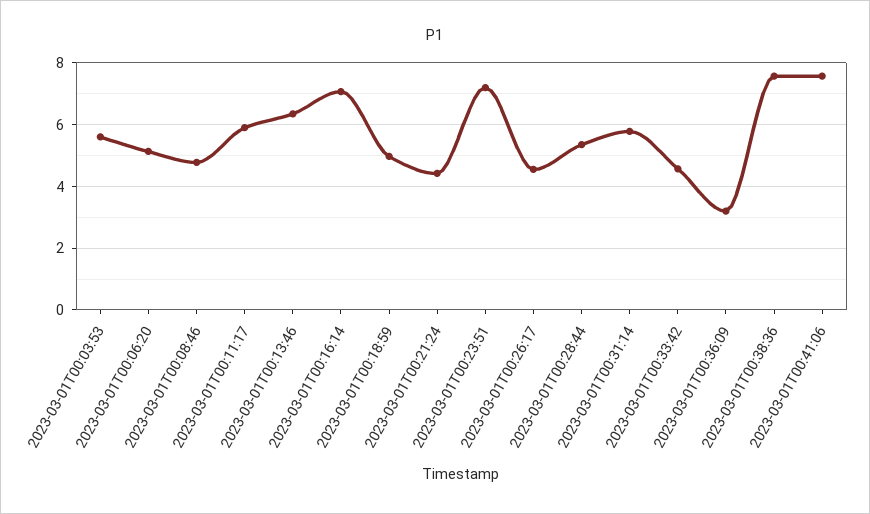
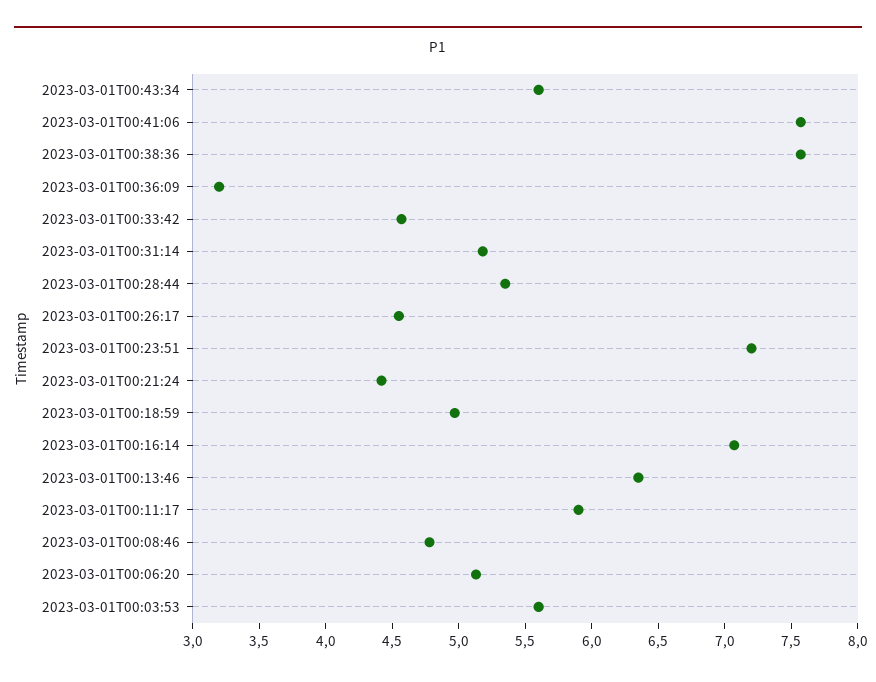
2023-03-01T00:31:14: 5.8 -> 5.2
2023-03-01T00:43:34: none -> 5.6

